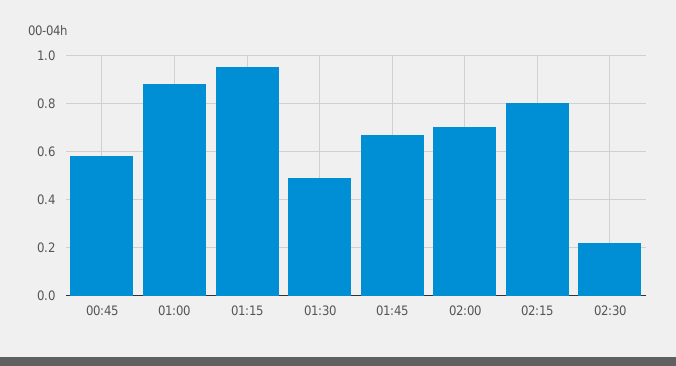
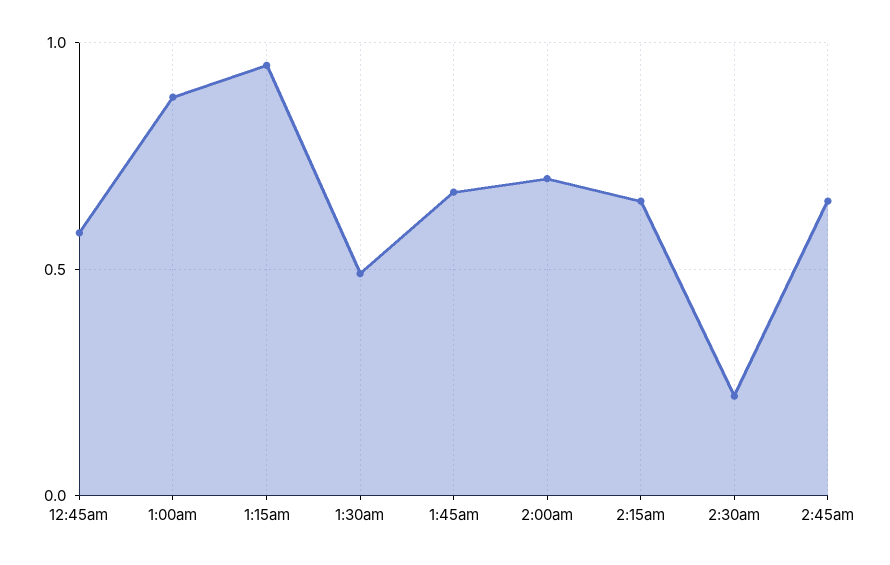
02:15: 0.8 -> 0.65
2:45am: none -> 0.65

